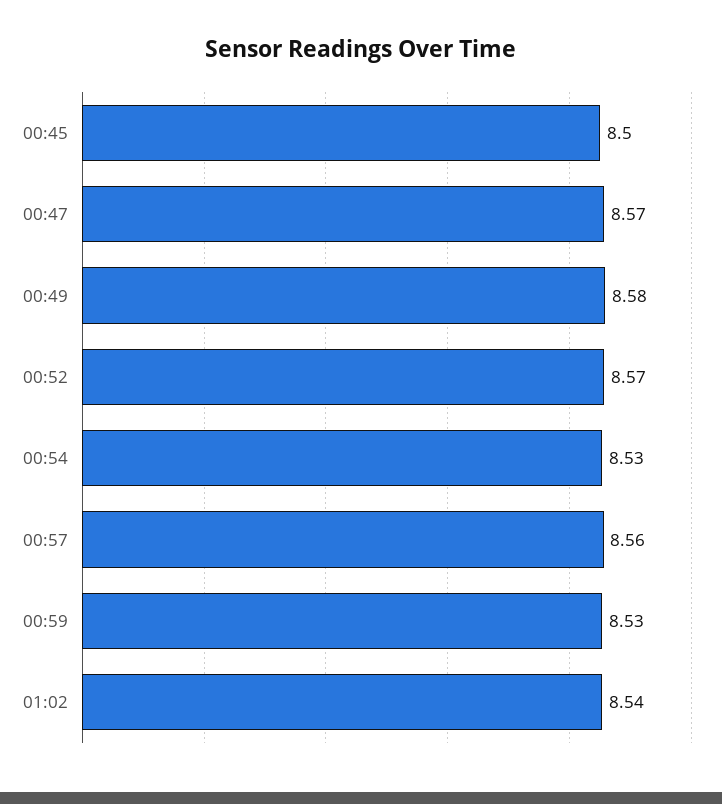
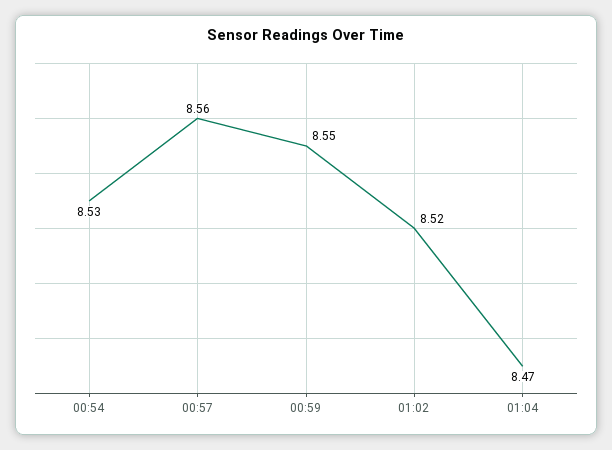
00:45: 8.5 -> none
00:47: 8.57 -> none
00:49: 8.58 -> none
00:52: 8.57 -> none
00:59: 8.53 -> 8.55
01:02: 8.54 -> 8.52
01:04: none -> 8.47

